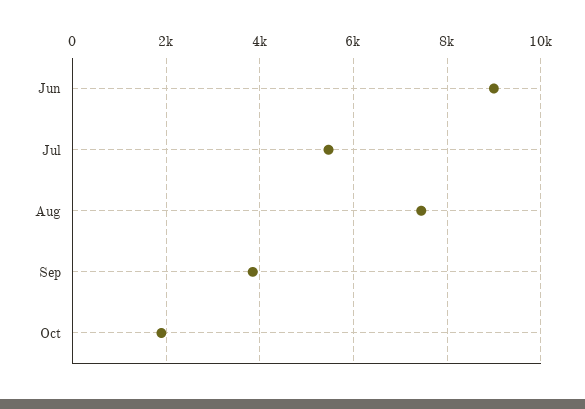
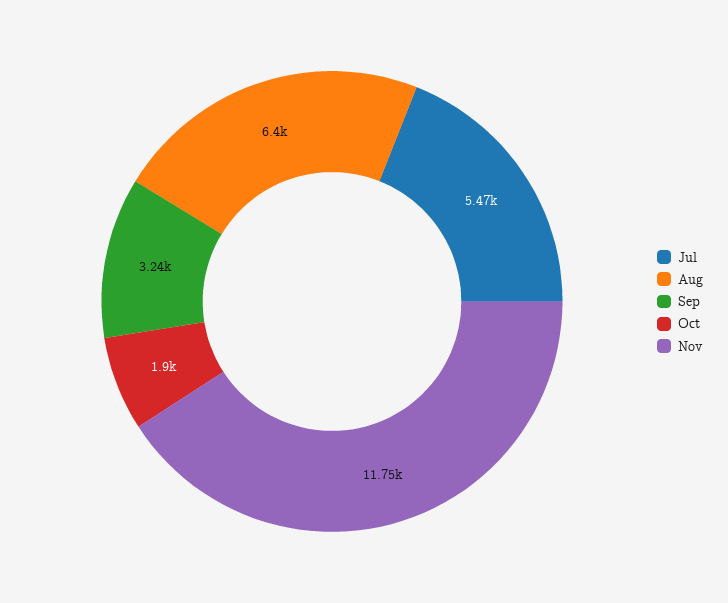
Jun: 9000 -> none
Aug: 7400 -> 6400
Sep: 3800 -> 3240
Nov: none -> 11750

